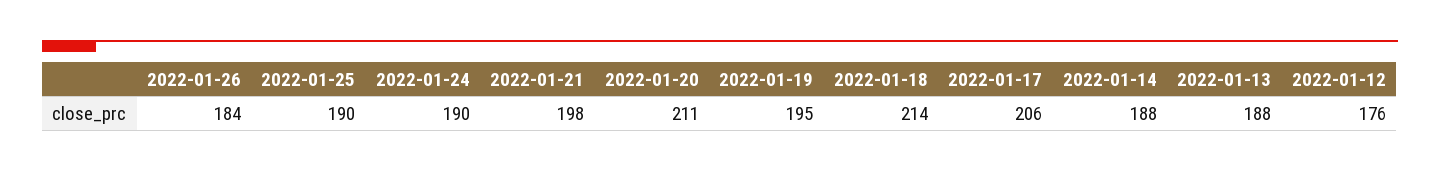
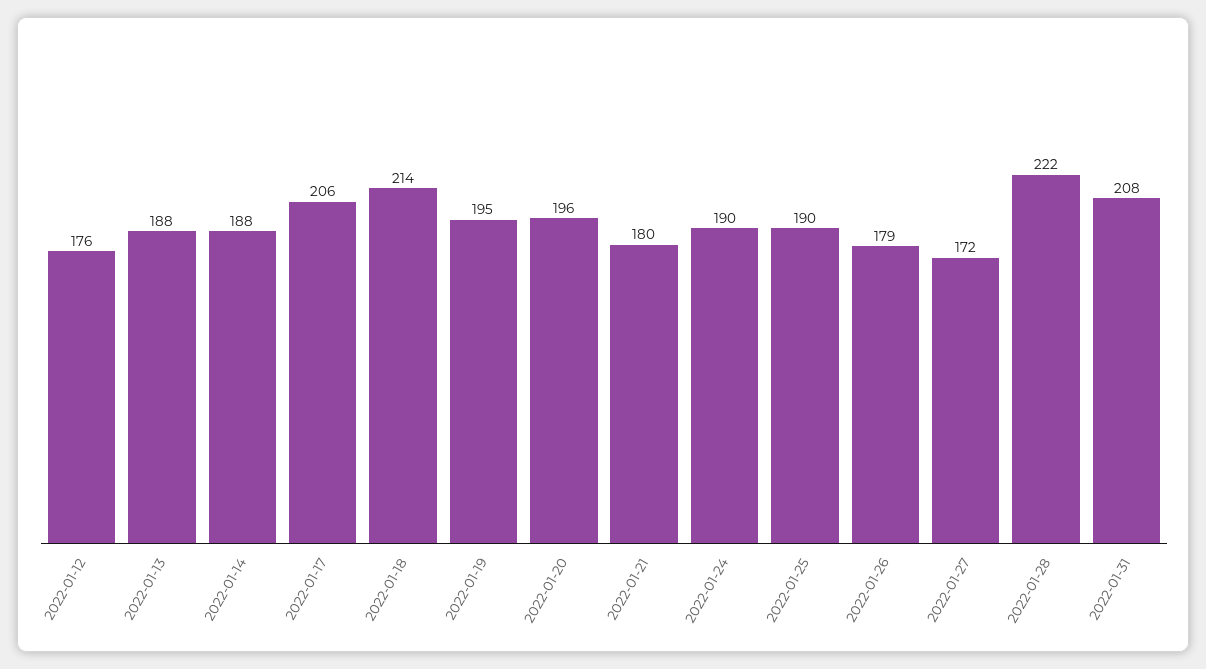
2022-01-26: 184 -> 179
2022-01-21: 198 -> 180
2022-01-20: 211 -> 196
2022-01-27: none -> 172
2022-01-28: none -> 222
2022-01-31: none -> 208

